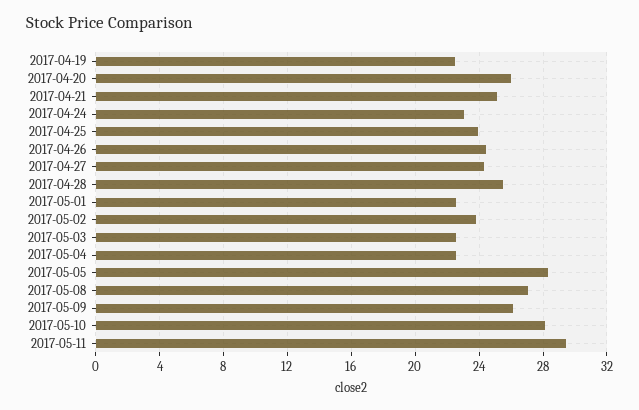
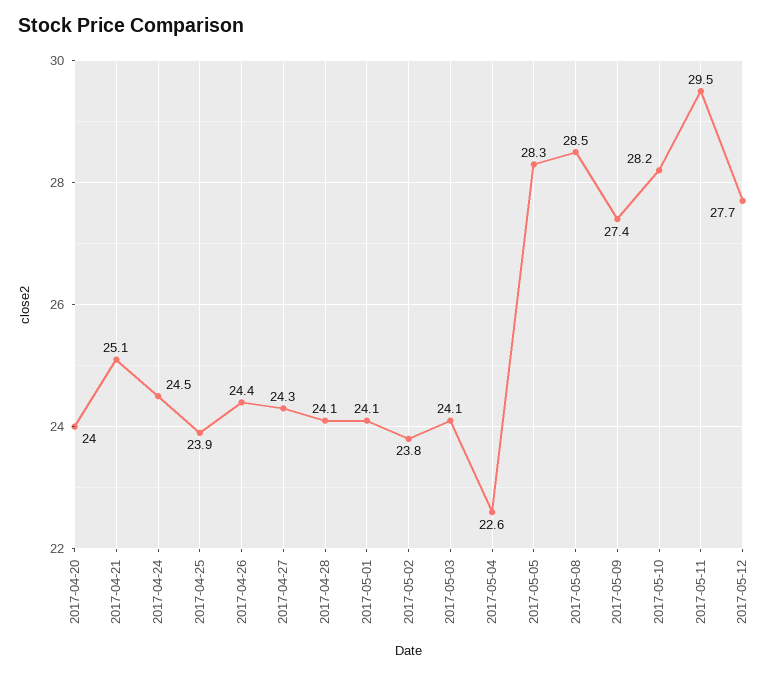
2017-04-19: 22.5 -> none
2017-04-20: 26 -> 24
2017-04-24: 23 -> 24.5
2017-04-28: 25.5 -> 24.1
2017-05-01: 22.5 -> 24.1
2017-05-03: 22.5 -> 24.1
2017-05-08: 27 -> 28.5
2017-05-09: 26 -> 27.4
2017-05-12: none -> 27.7

